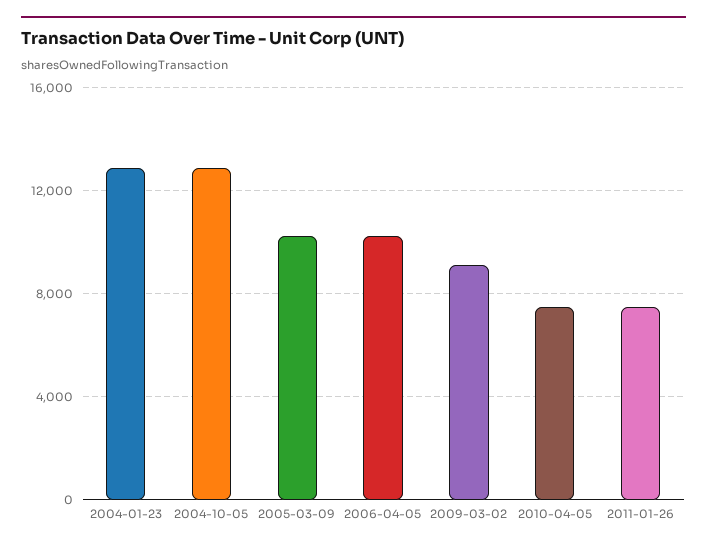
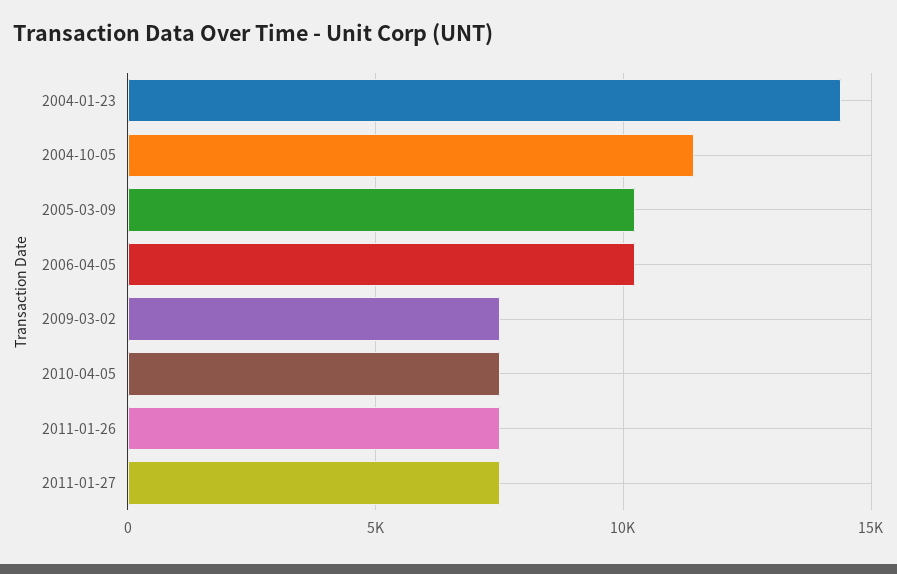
2004-01-23: 13000 -> 14500
2004-10-05: 13000 -> 11500
2009-03-02: 9000 -> 7500
2011-01-27: none -> 7500

